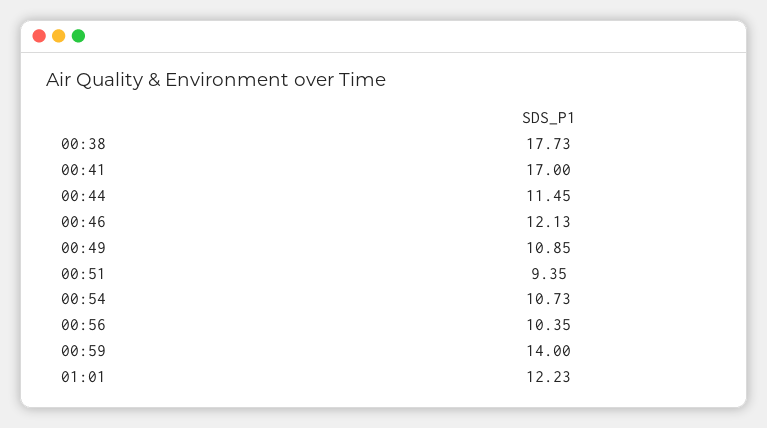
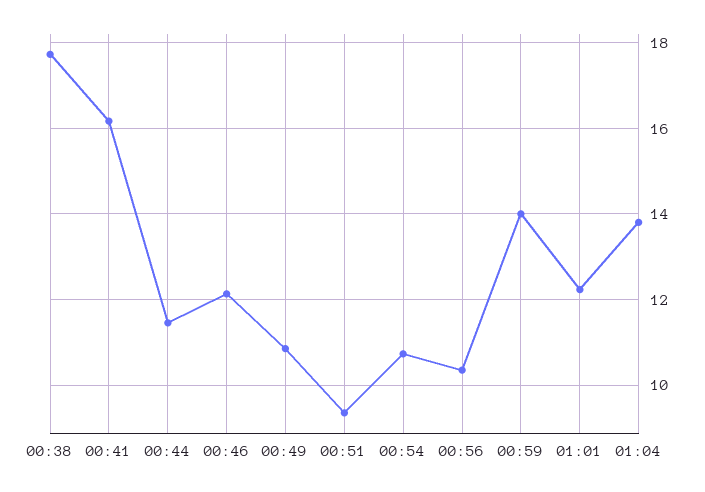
00:41: 17 -> 16.2
01:04: none -> 13.8

